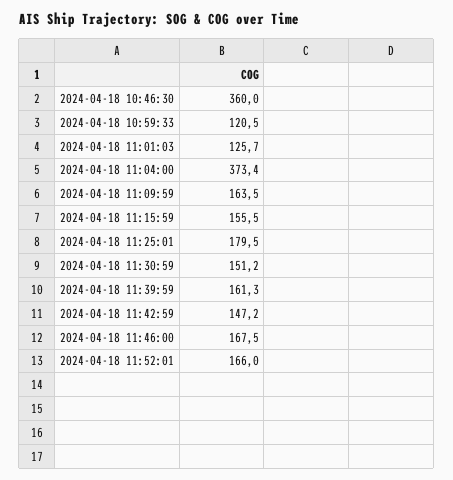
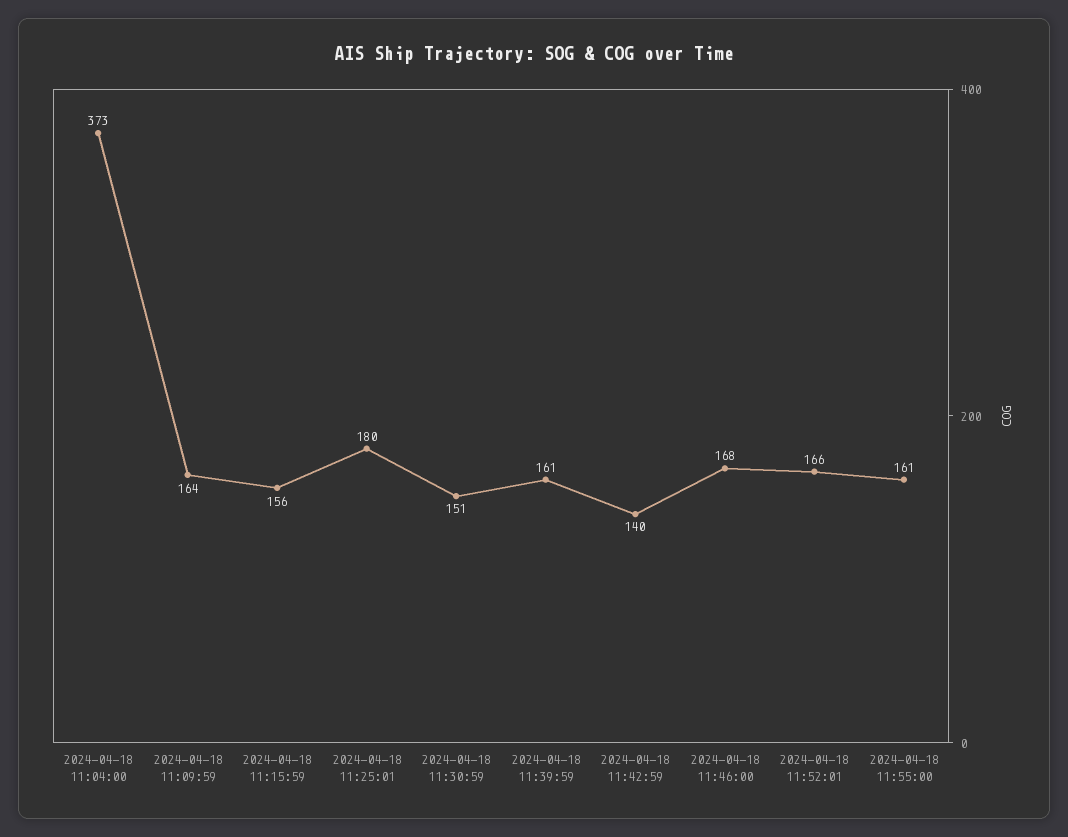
2024-04-18 10:46:30: 360 -> none
2024-04-18 10:59:33: 120.5 -> none
2024-04-18 11:01:03: 125.7 -> none
2024-04-18 11:42:59: 147.2 -> 140
2024-04-18 11:55:00: none -> 161

